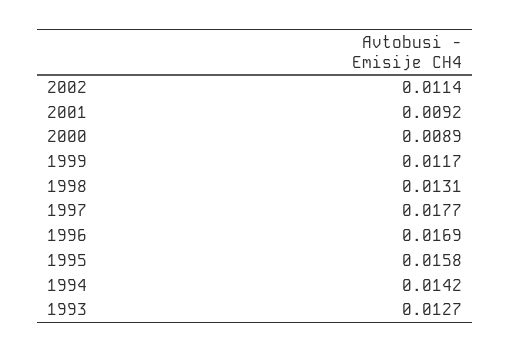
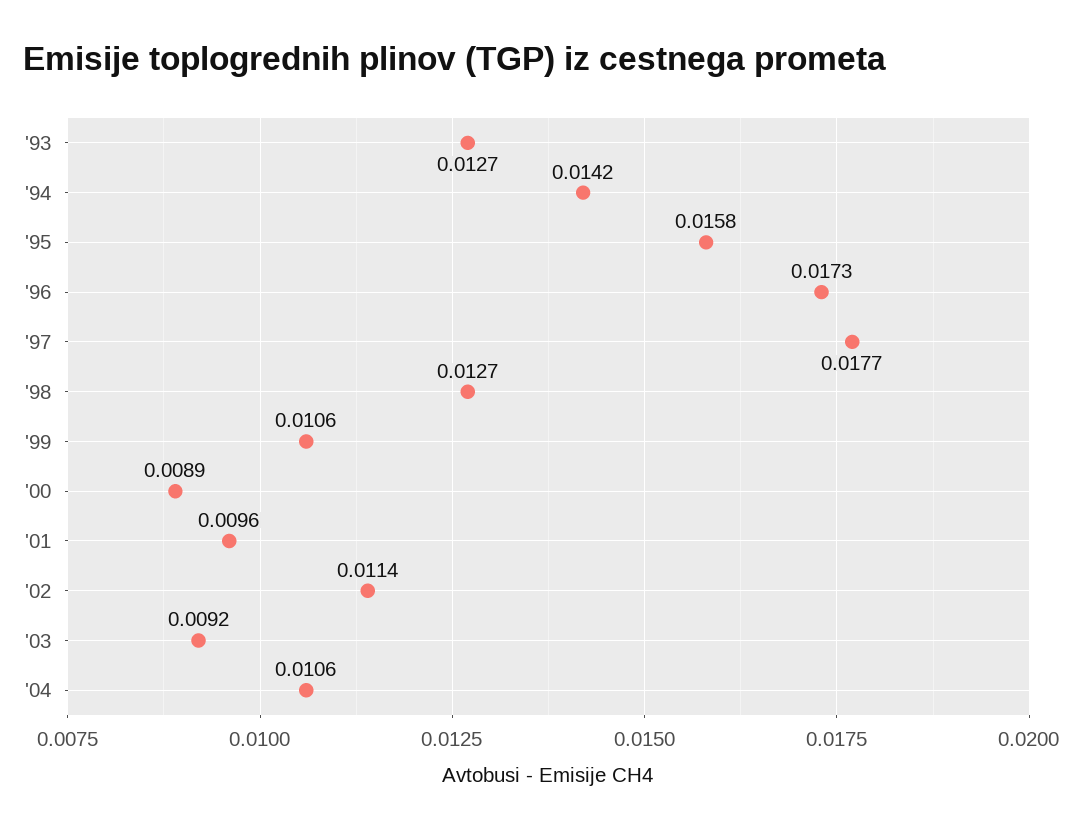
2001: 0.0092 -> 0.0096
1999: 0.0117 -> 0.0106
1998: 0.0131 -> 0.0127
1996: 0.0169 -> 0.0173
'03: none -> 0.0092
'04: none -> 0.0106

